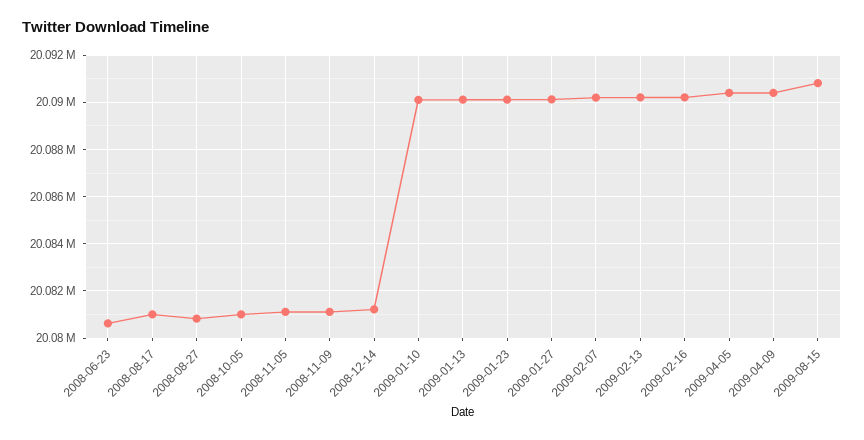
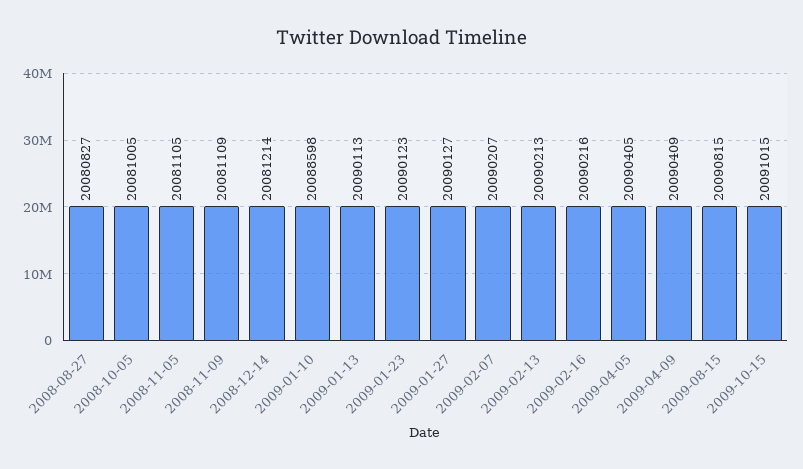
2008-06-23: 20080500 -> none
2008-08-17: 20081000 -> none
2009-01-10: 20090000 -> 20088598
2009-10-15: none -> 20091015

